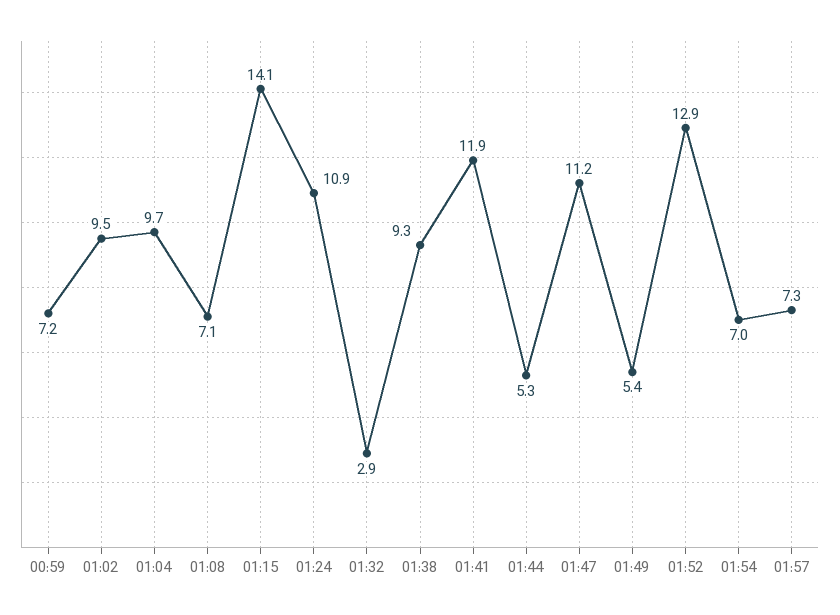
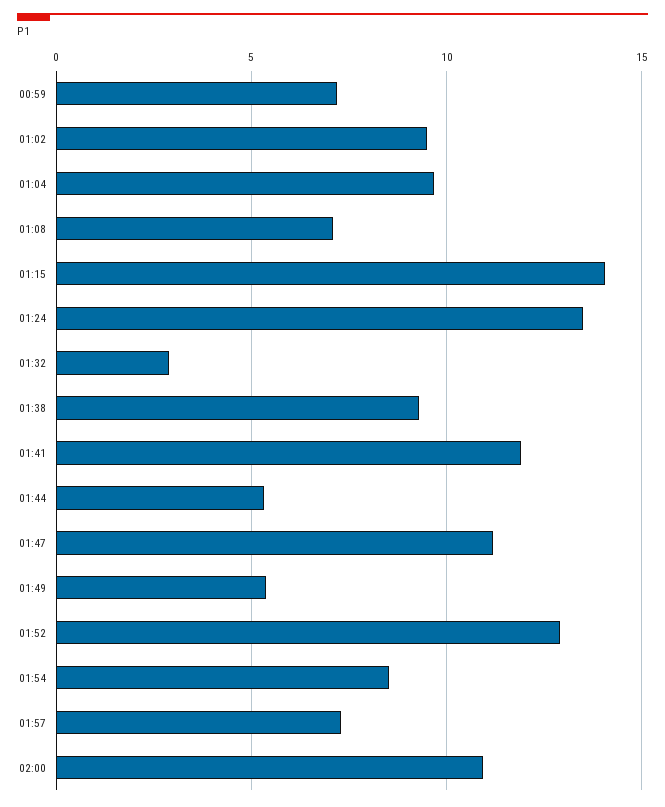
01:24: 10.9 -> 13.5
01:54: 7 -> 8.5
02:00: none -> 11

